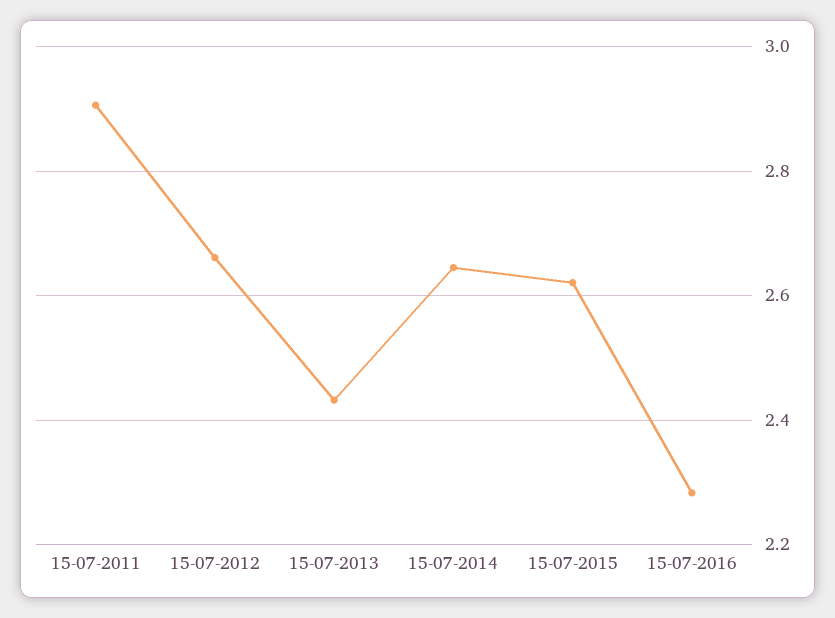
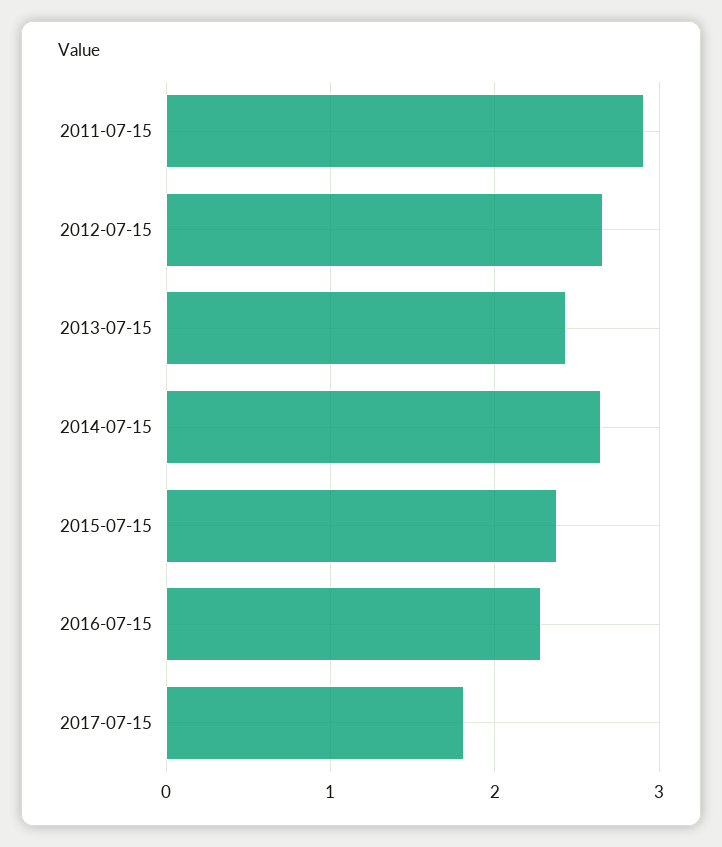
15-07-2015: 2.62 -> 2.4
2017-07-15: none -> 1.8

